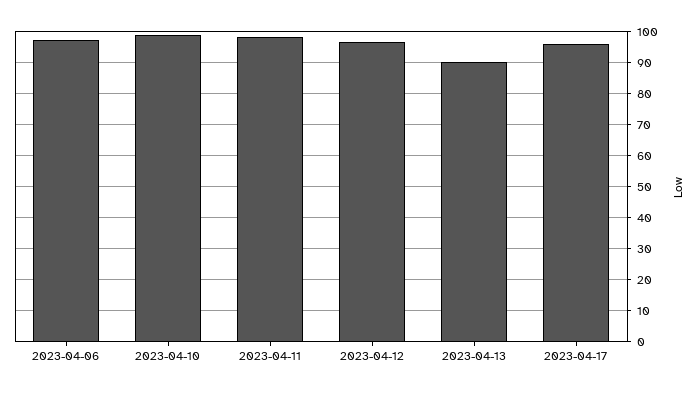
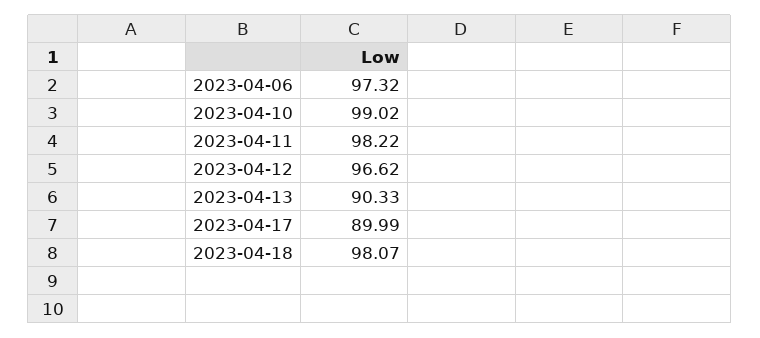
2023-04-17: 96 -> 89.99
2023-04-18: none -> 98.07

